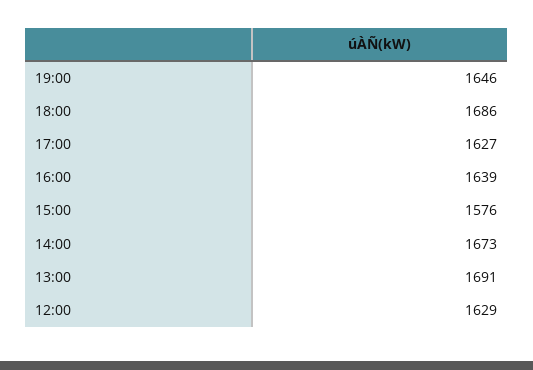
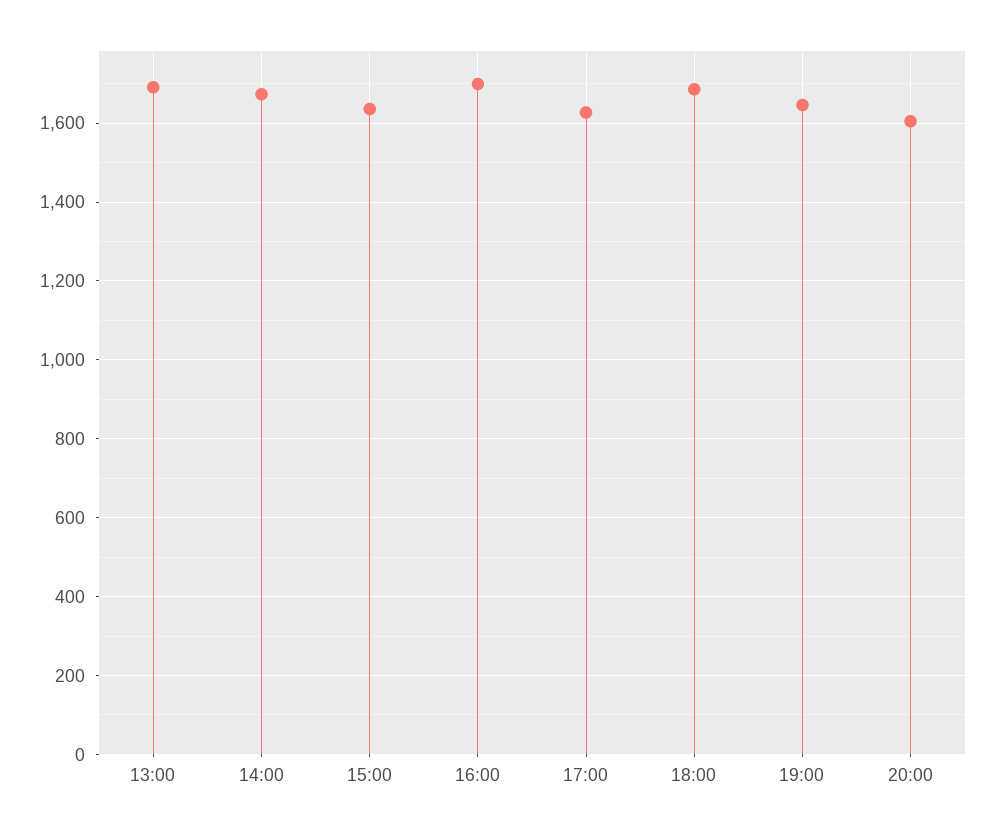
16:00: 1639 -> 1700
15:00: 1576 -> 1640
12:00: 1629 -> none
20:00: none -> 1600

